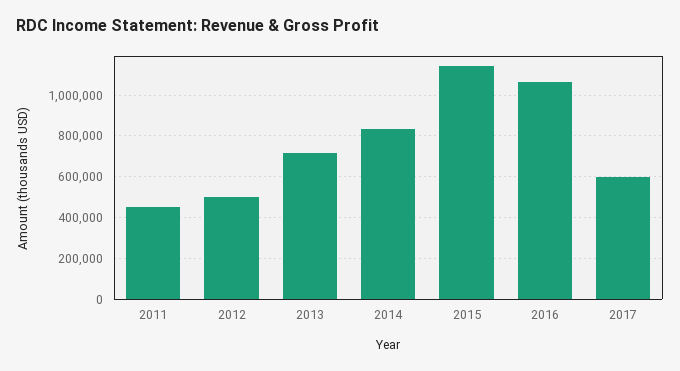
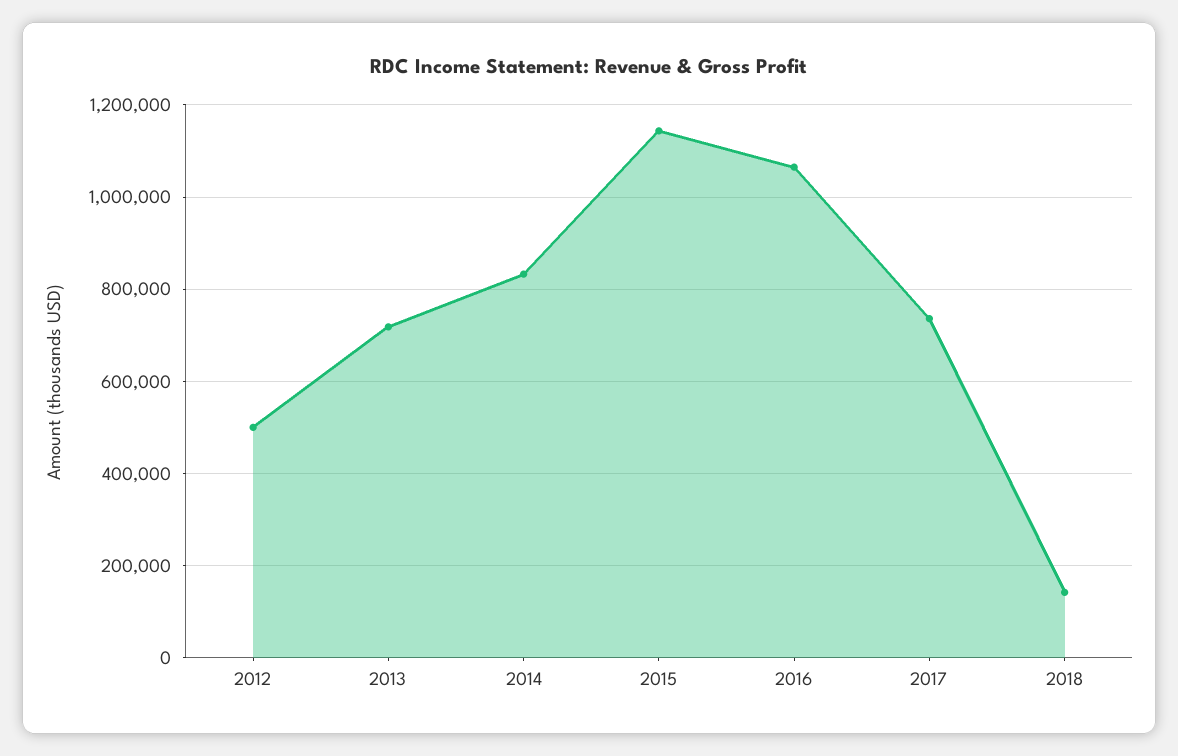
2011: 450000 -> none
2017: 600000 -> 740000
2018: none -> 140000

